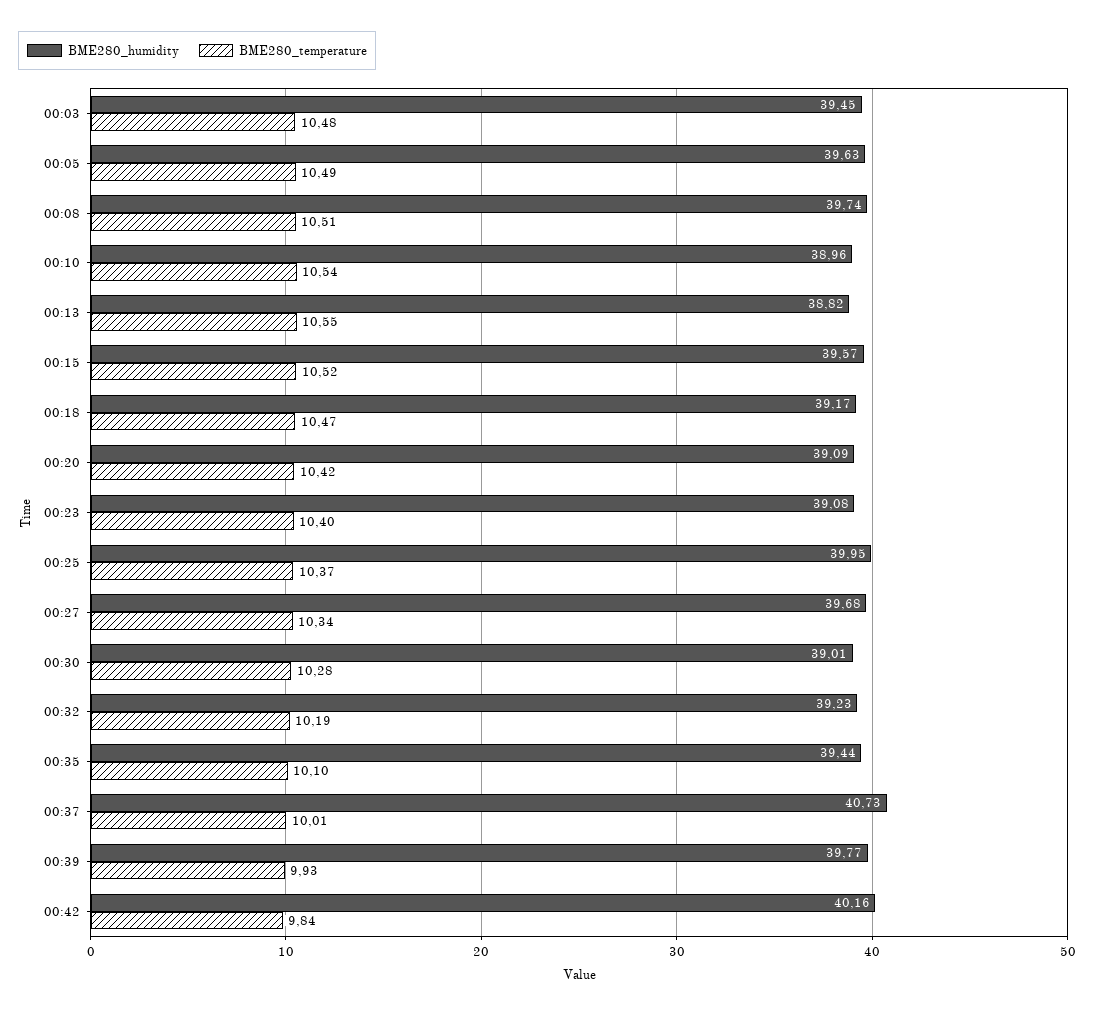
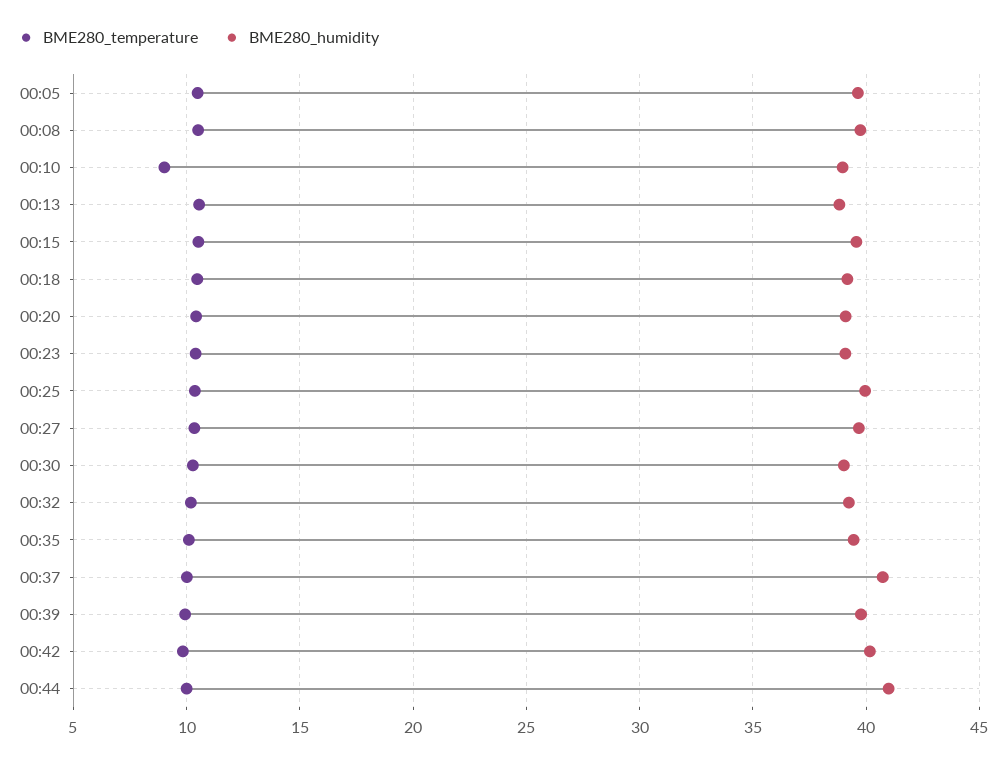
BME280_humidity, 00:03: 39.45 -> none
BME280_temperature, 00:03: 10.48 -> none
BME280_temperature, 00:10: 10.54 -> 9
BME280_temperature, 00:44: none -> 10
BME280_humidity, 00:44: none -> 41

